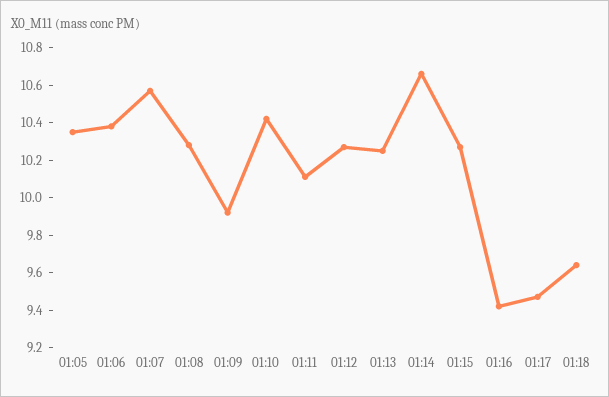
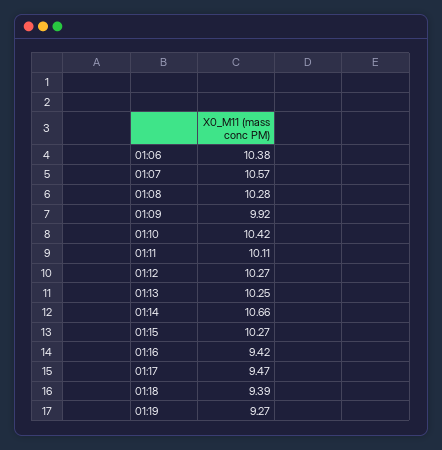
01:05: 10.35 -> none
01:18: 9.65 -> 9.39
01:19: none -> 9.27

